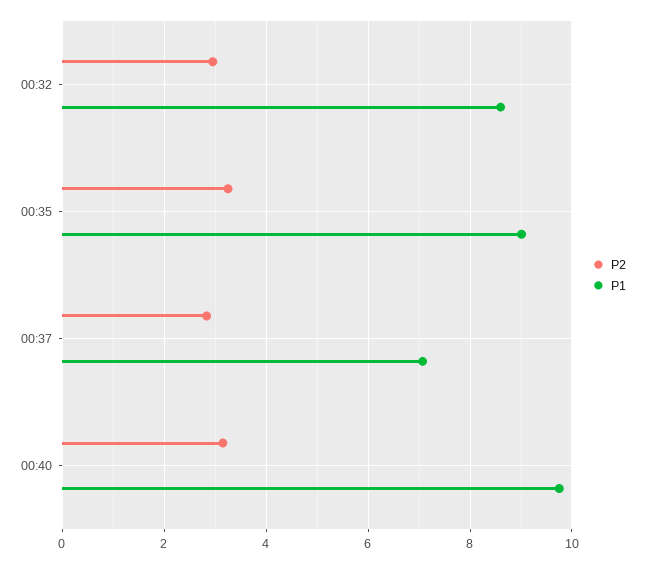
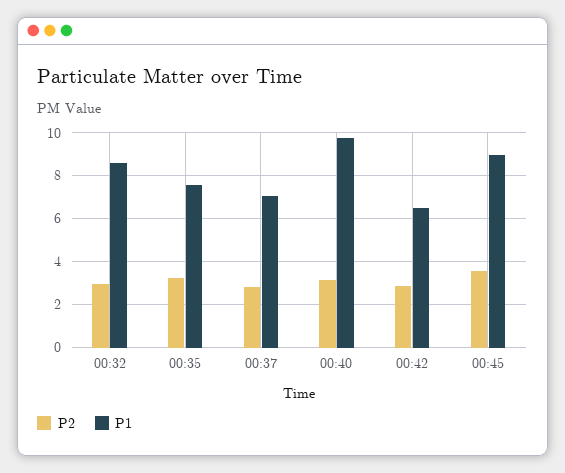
P1, 00:35: 9 -> 7.5
P2, 00:42: none -> 3
P1, 00:42: none -> 6.5
P2, 00:45: none -> 3.5
P1, 00:45: none -> 9

